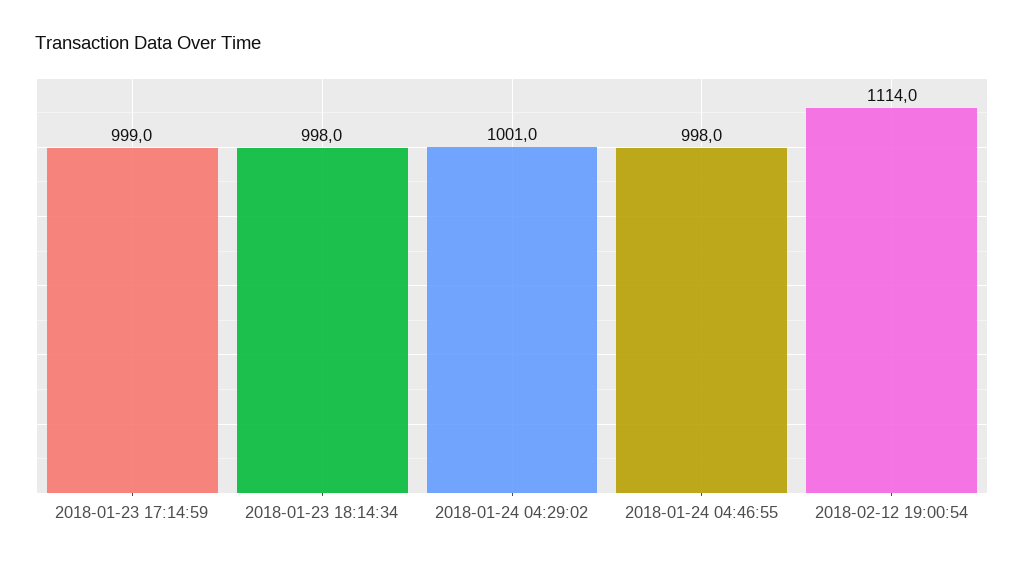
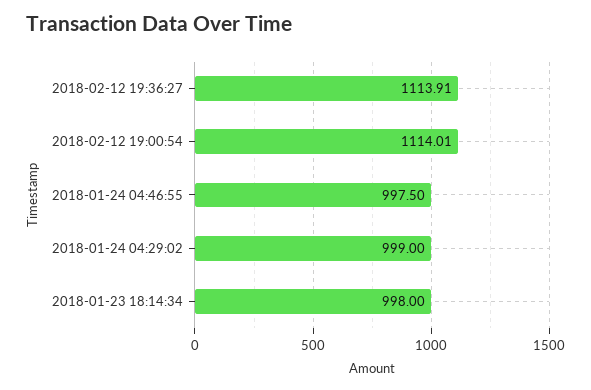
2018-01-23 17:14:59: 999 -> none
2018-01-24 04:29:02: 1001 -> 999
2018-01-24 04:46:55: 998 -> 997.5
2018-02-12 19:36:27: none -> 1113.91

